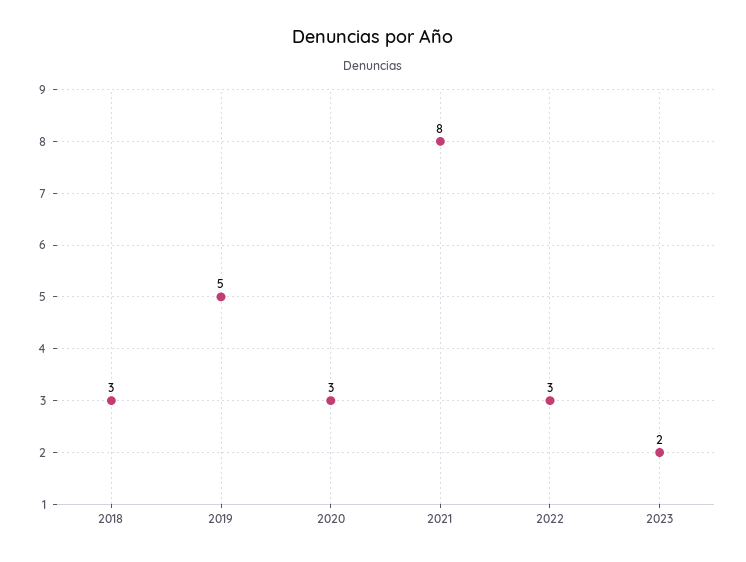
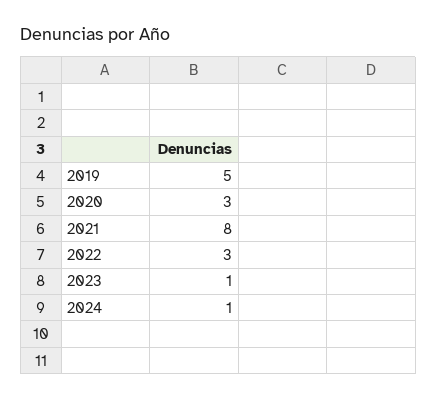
2018: 3 -> none
2023: 2 -> 1
2024: none -> 1

